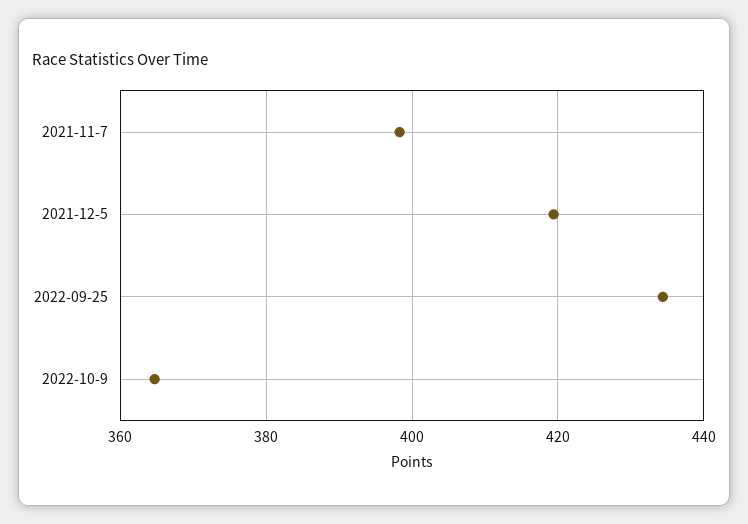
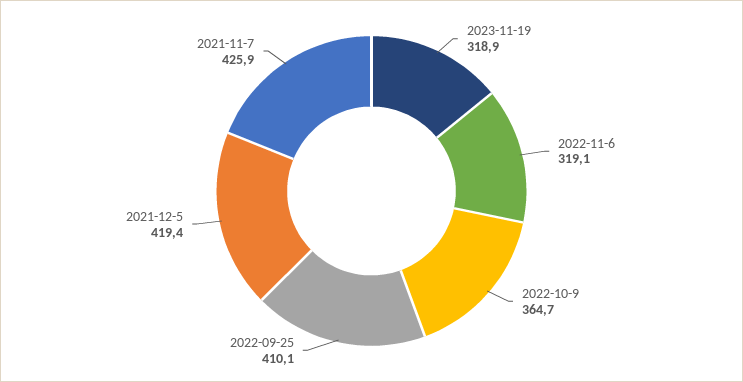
2021-11-7: 398 -> 425.9
2022-09-25: 434 -> 410.1
2023-11-19: none -> 318.9
2022-11-6: none -> 319.1

